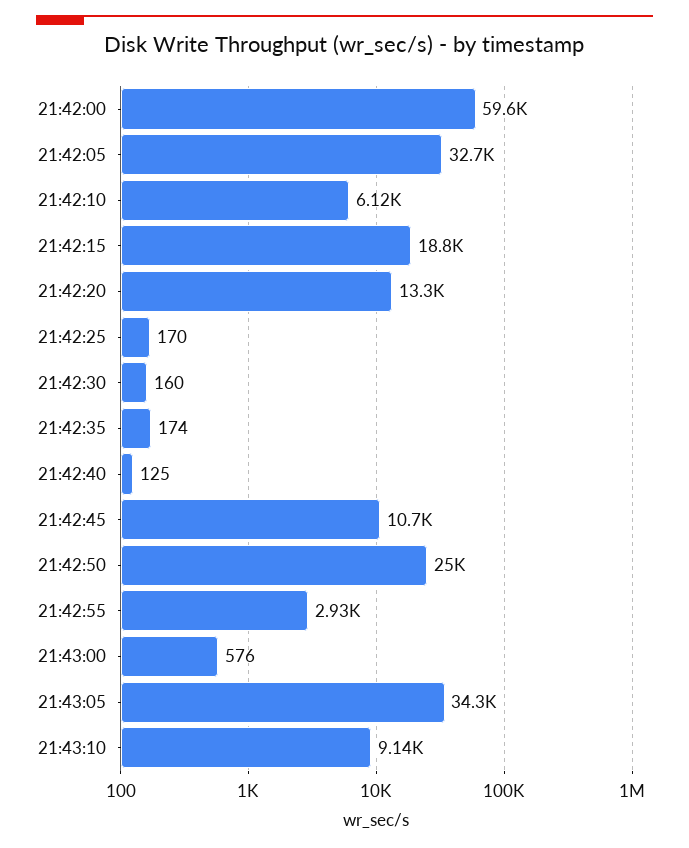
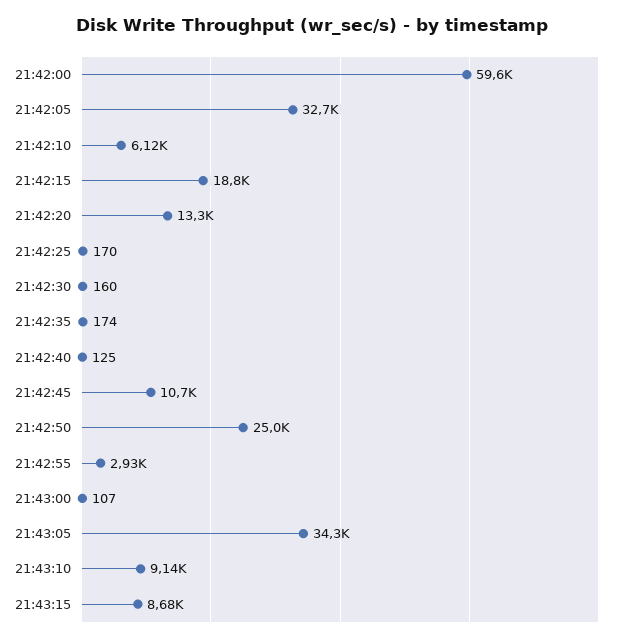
21:43:00: 576 -> 107
21:43:15: none -> 8680

